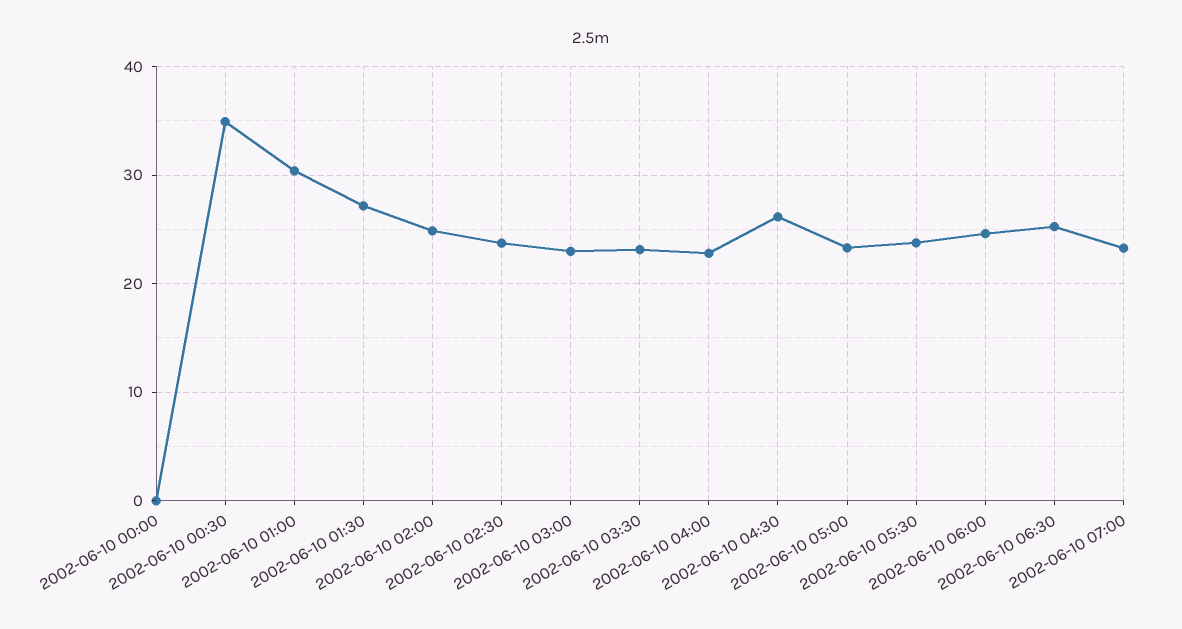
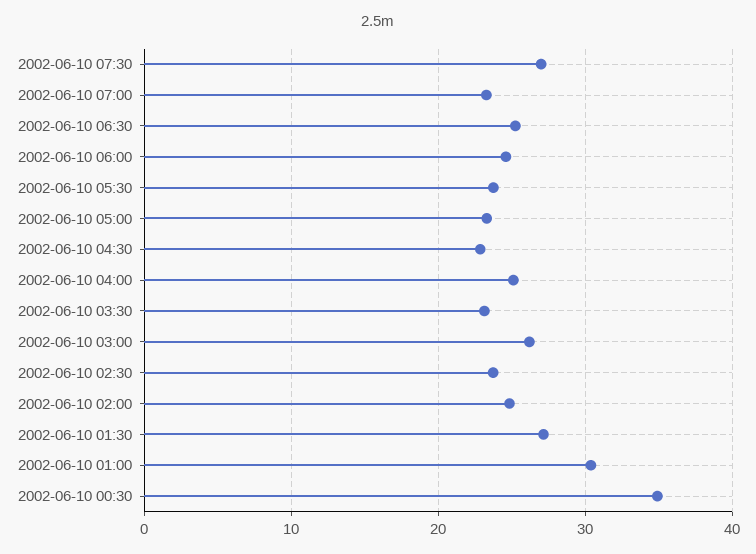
2002-06-10 00:00: 0 -> none
2002-06-10 03:00: 23 -> 26
2002-06-10 04:00: 23 -> 25
2002-06-10 04:30: 26 -> 23
2002-06-10 07:30: none -> 27

